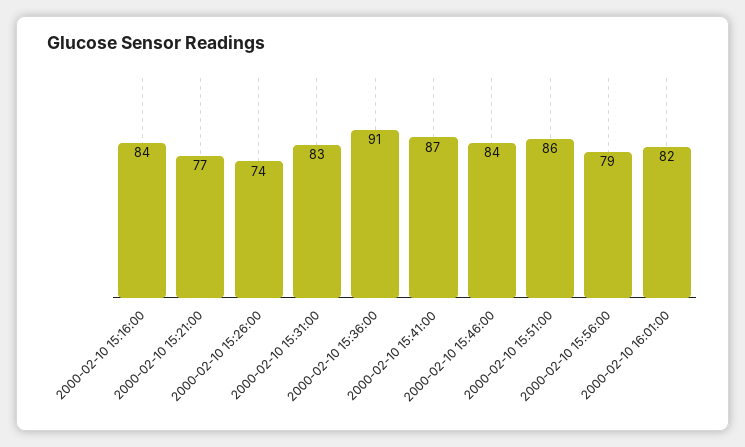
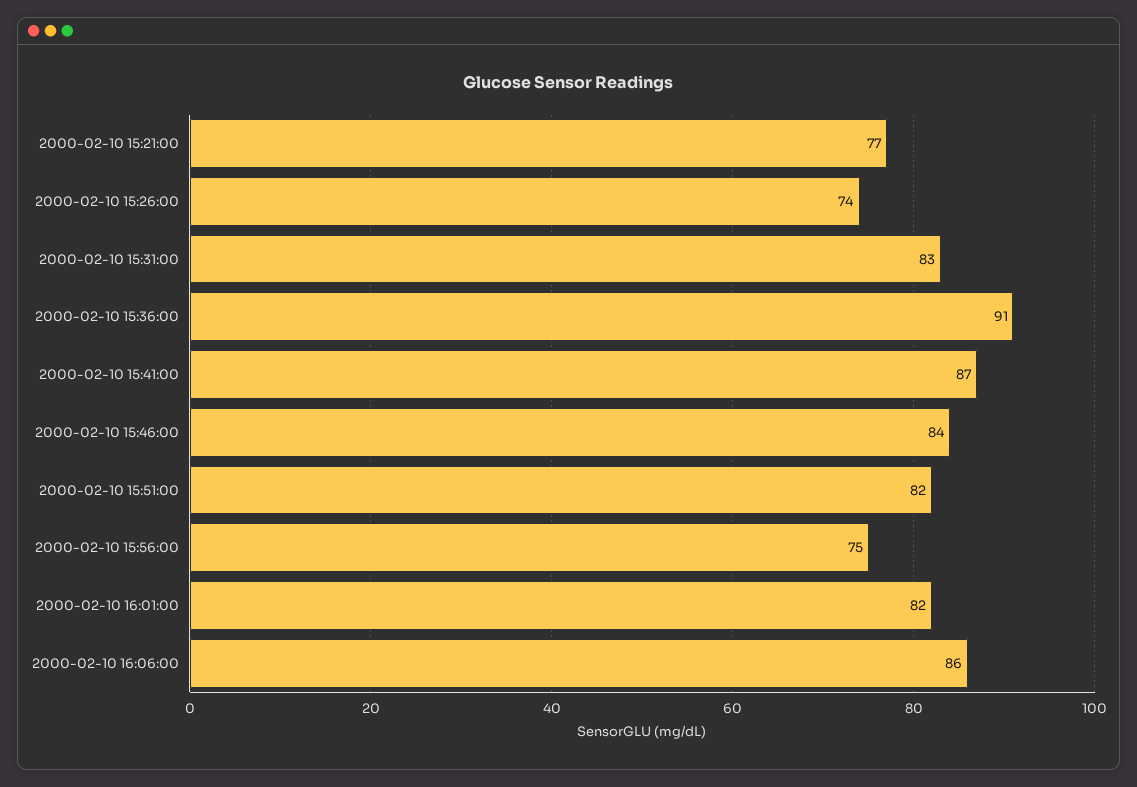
2000-02-10 15:16:00: 84 -> none
2000-02-10 15:51:00: 86 -> 82
2000-02-10 15:56:00: 79 -> 75
2000-02-10 16:06:00: none -> 86

